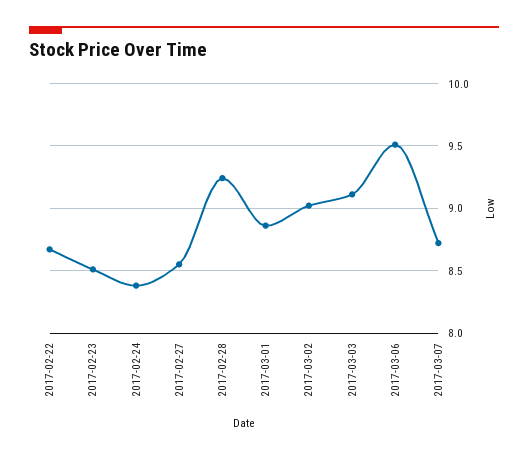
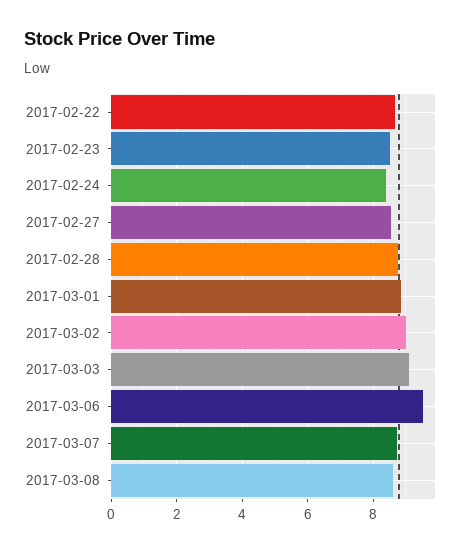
2017-02-28: 9.25 -> 8.8
2017-03-08: none -> 8.6

